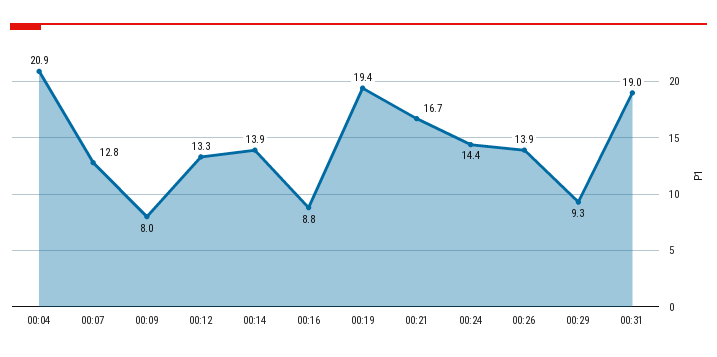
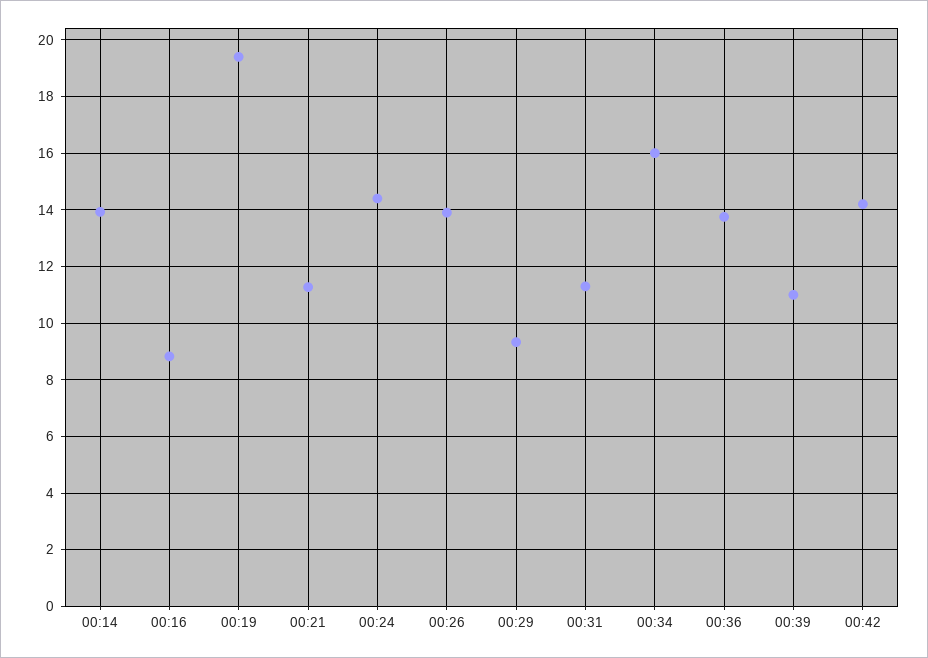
00:04: 20.9 -> none
00:07: 12.8 -> none
00:09: 8 -> none
00:12: 13.3 -> none
00:21: 16.7 -> 11.25
00:31: 19 -> 11.25
00:34: none -> 16
00:36: none -> 13.75
00:39: none -> 11
00:42: none -> 14.25

